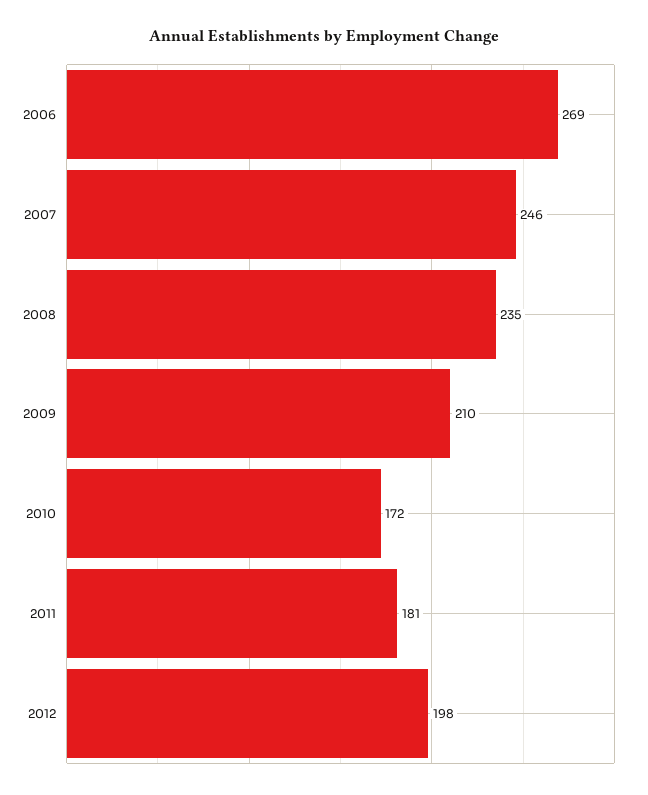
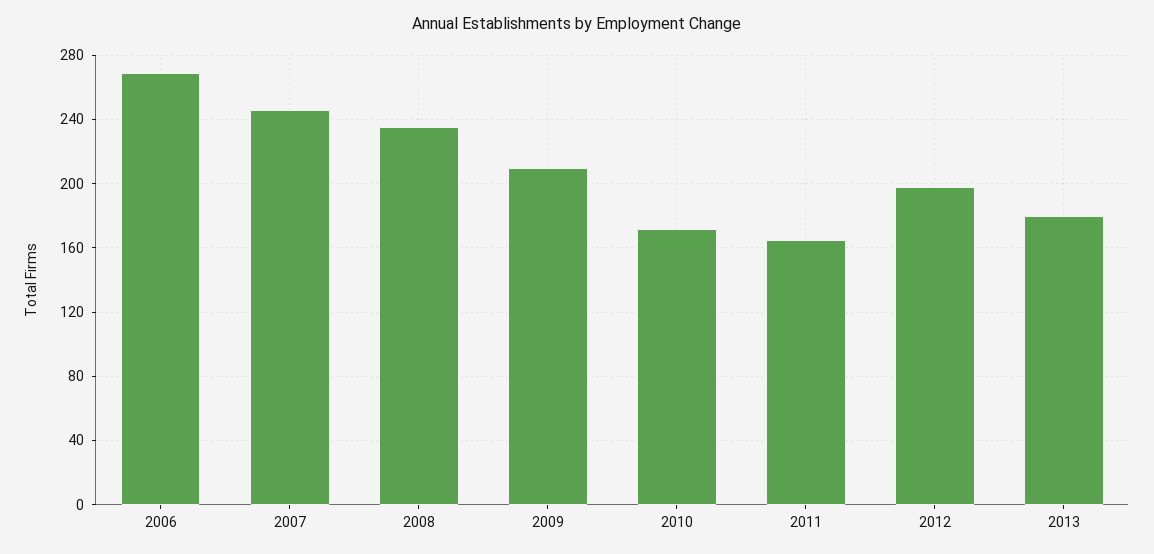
2011: 181 -> 165
2013: none -> 180

